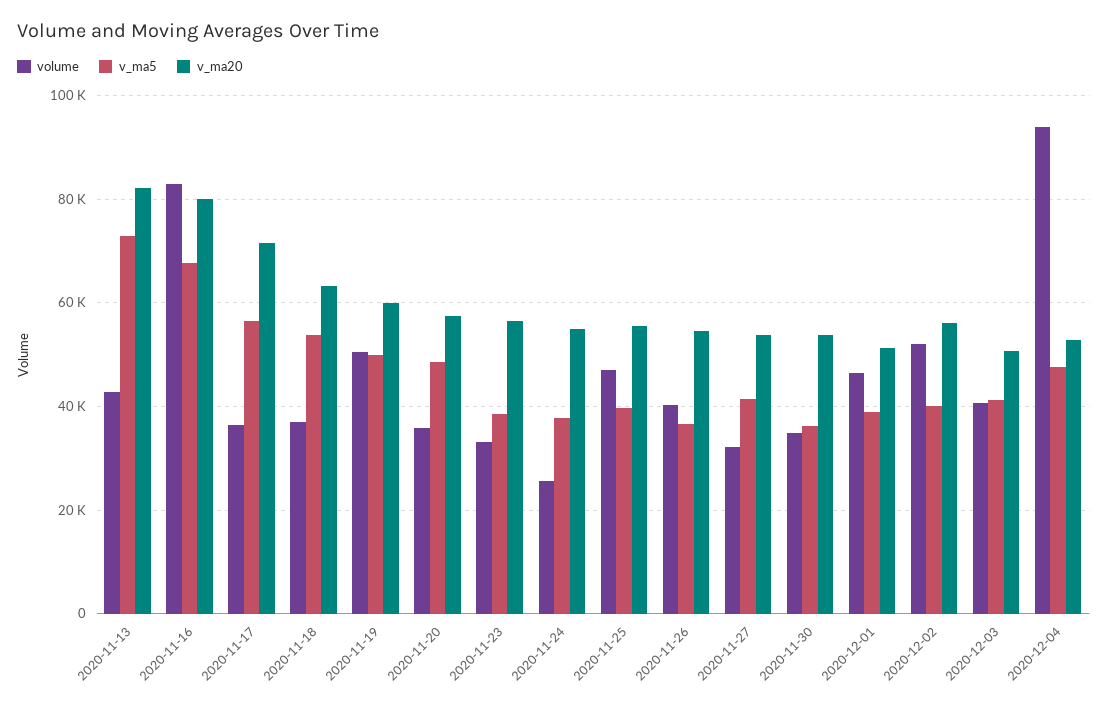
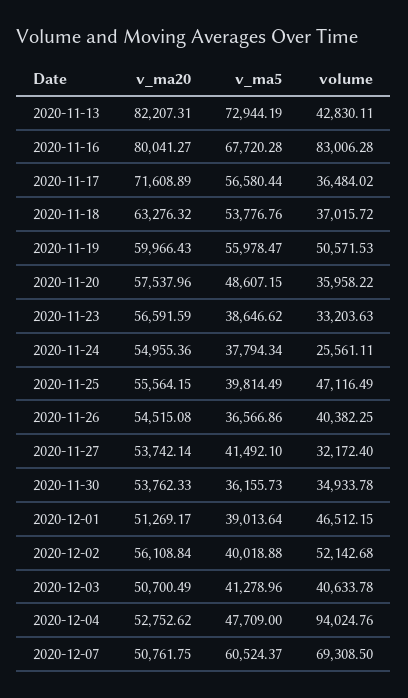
v_ma5, 2020-11-19: 50000 -> 55978.47
v_ma20, 2020-12-07: none -> 50761.75
v_ma5, 2020-12-07: none -> 60524.37
volume, 2020-12-07: none -> 69308.5

